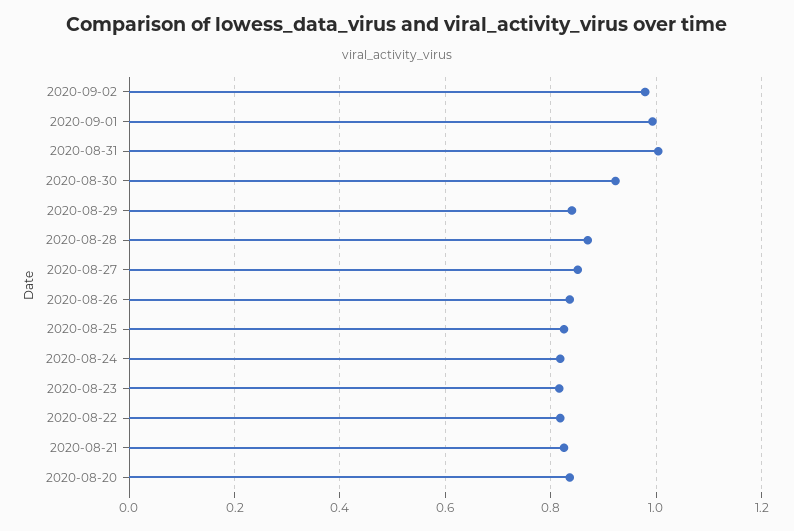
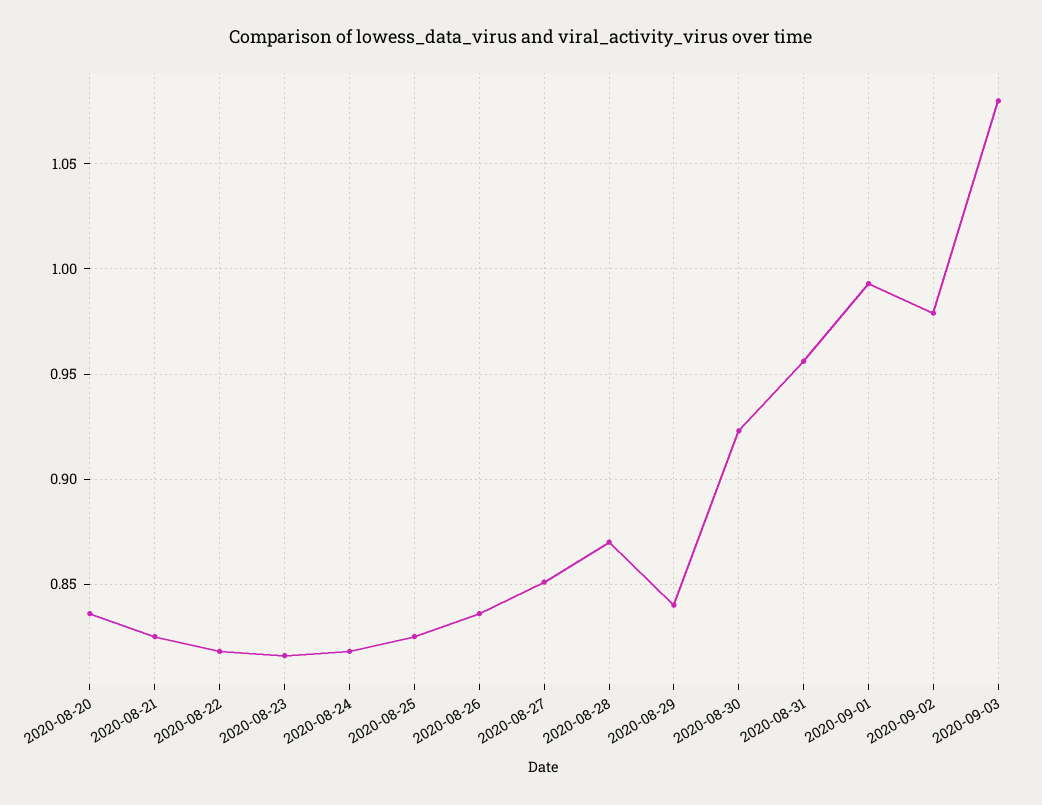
2020-08-31: 1 -> 0.955
2020-09-03: none -> 1.08

